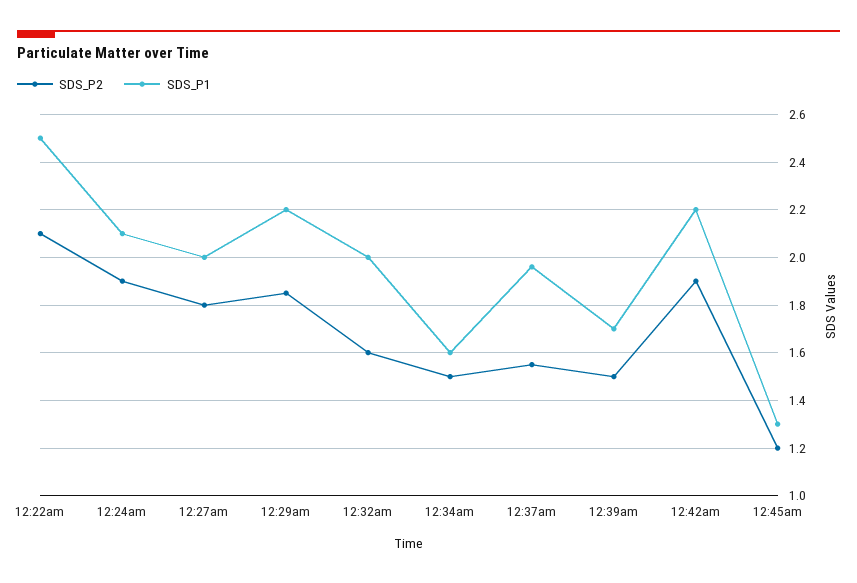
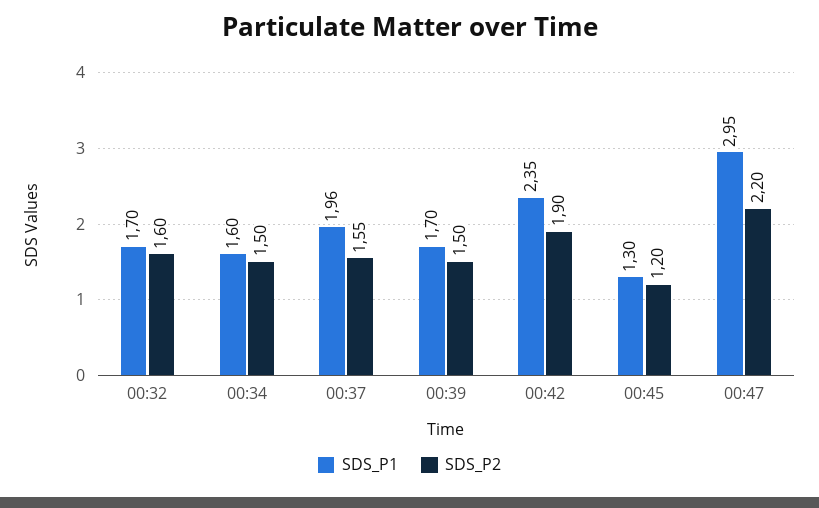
SDS_P2, 12:22am: 2.1 -> none
SDS_P1, 12:22am: 2.5 -> none
SDS_P2, 12:24am: 1.9 -> none
SDS_P1, 12:24am: 2.1 -> none
SDS_P2, 12:27am: 1.8 -> none
SDS_P1, 12:27am: 2 -> none
SDS_P2, 12:29am: 1.85 -> none
SDS_P1, 12:29am: 2.2 -> none
SDS_P1, 12:32am: 2 -> 1.7
SDS_P1, 12:42am: 2.2 -> 2.35
SDS_P1, 00:47: none -> 2.95
SDS_P2, 00:47: none -> 2.2

